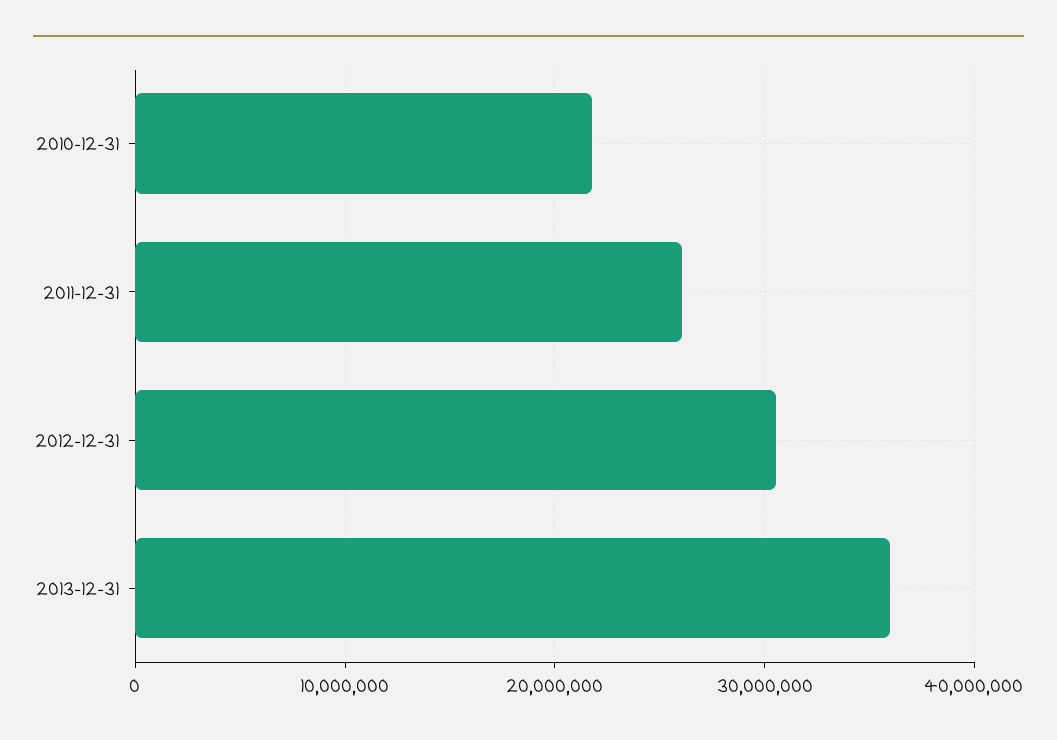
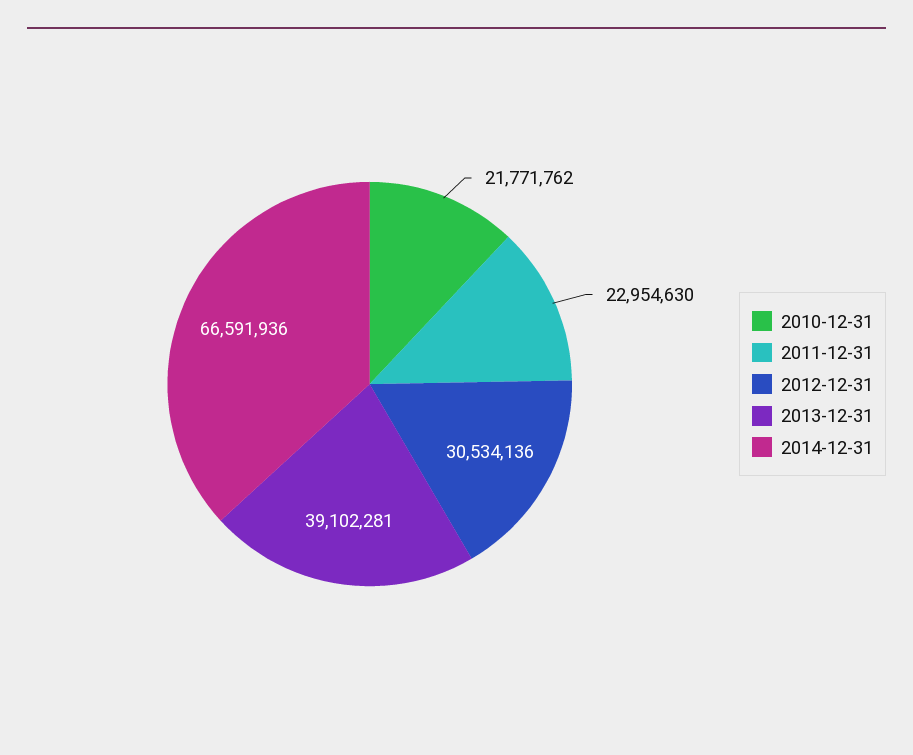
2011-12-31: 26000000 -> 22954630
2013-12-31: 36000000 -> 39102281
2014-12-31: none -> 66591936

